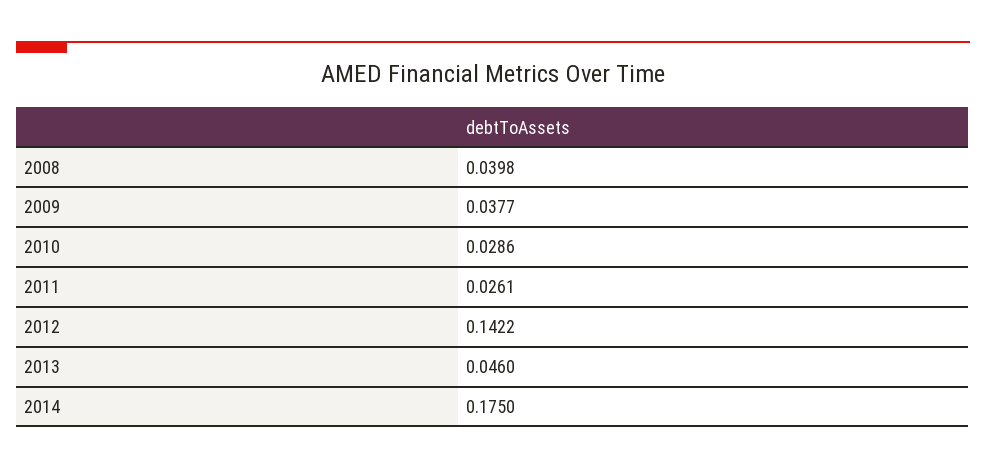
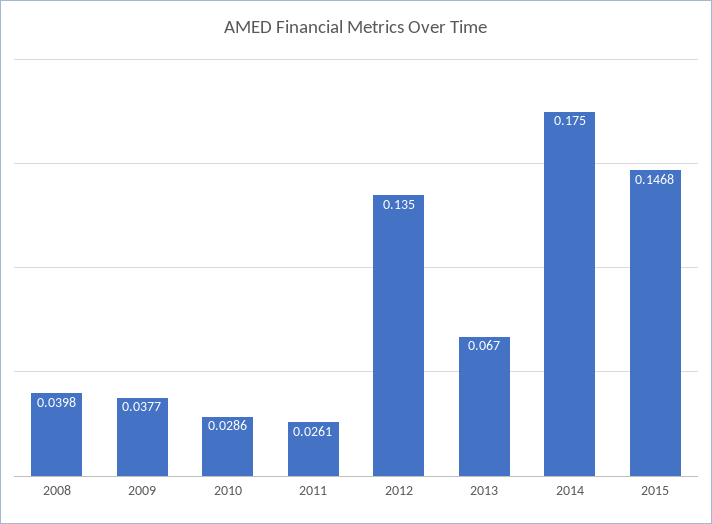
2012: 0.1422 -> 0.135
2013: 0.046 -> 0.067
2015: none -> 0.1468

